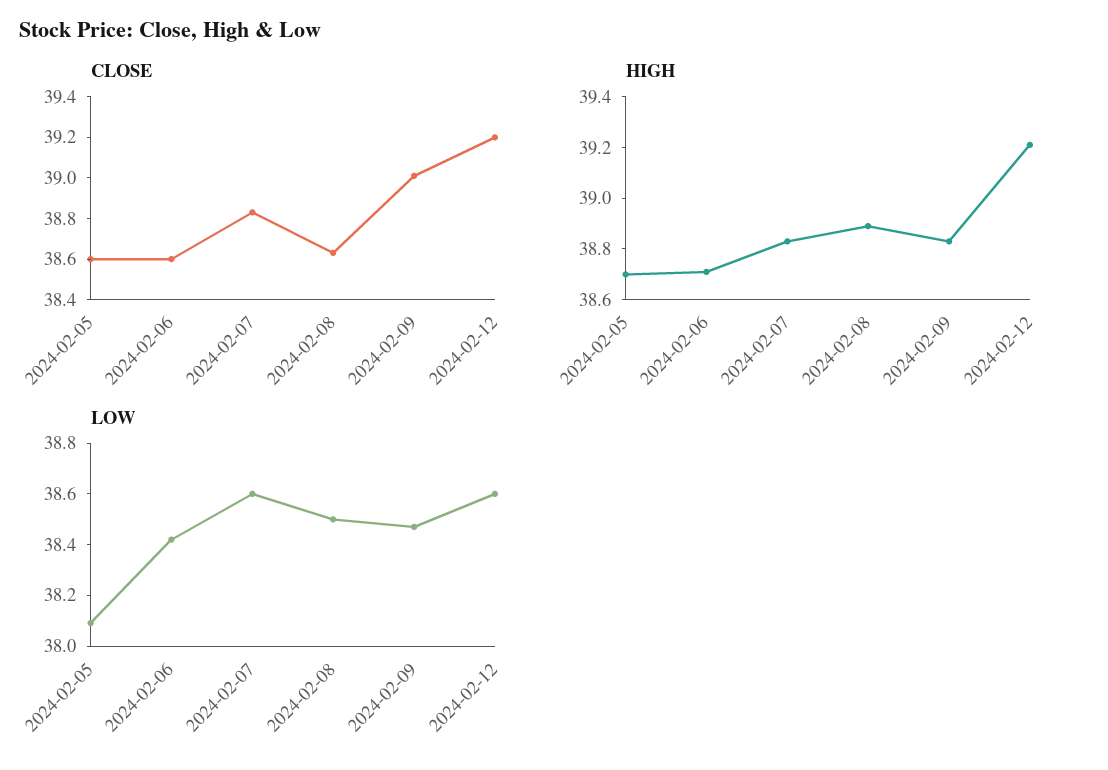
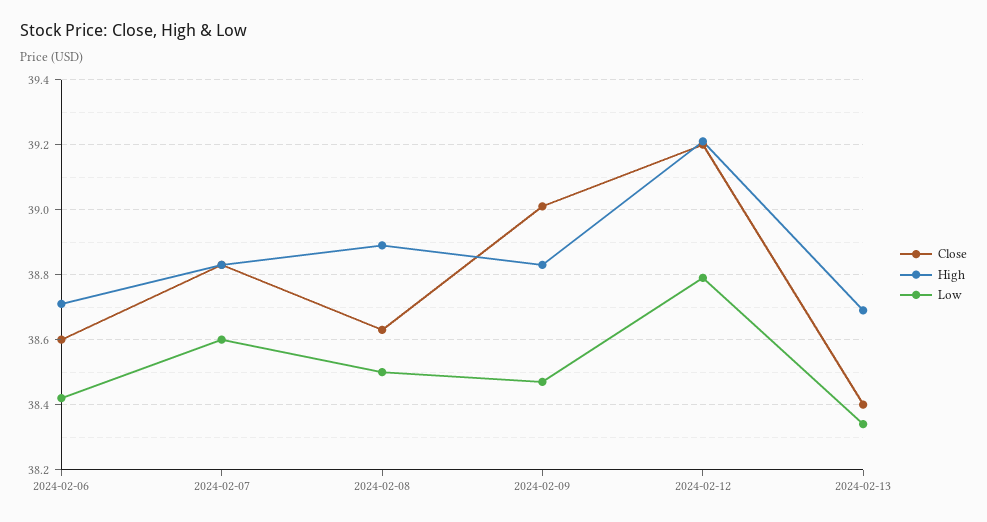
CLOSE, 2024-02-05: 38.6 -> none
HIGH, 2024-02-05: 38.7 -> none
LOW, 2024-02-05: 38.1 -> none
LOW, 2024-02-12: 38.6 -> 38.8
CLOSE, 2024-02-13: none -> 38.4
HIGH, 2024-02-13: none -> 38.7
LOW, 2024-02-13: none -> 38.35

